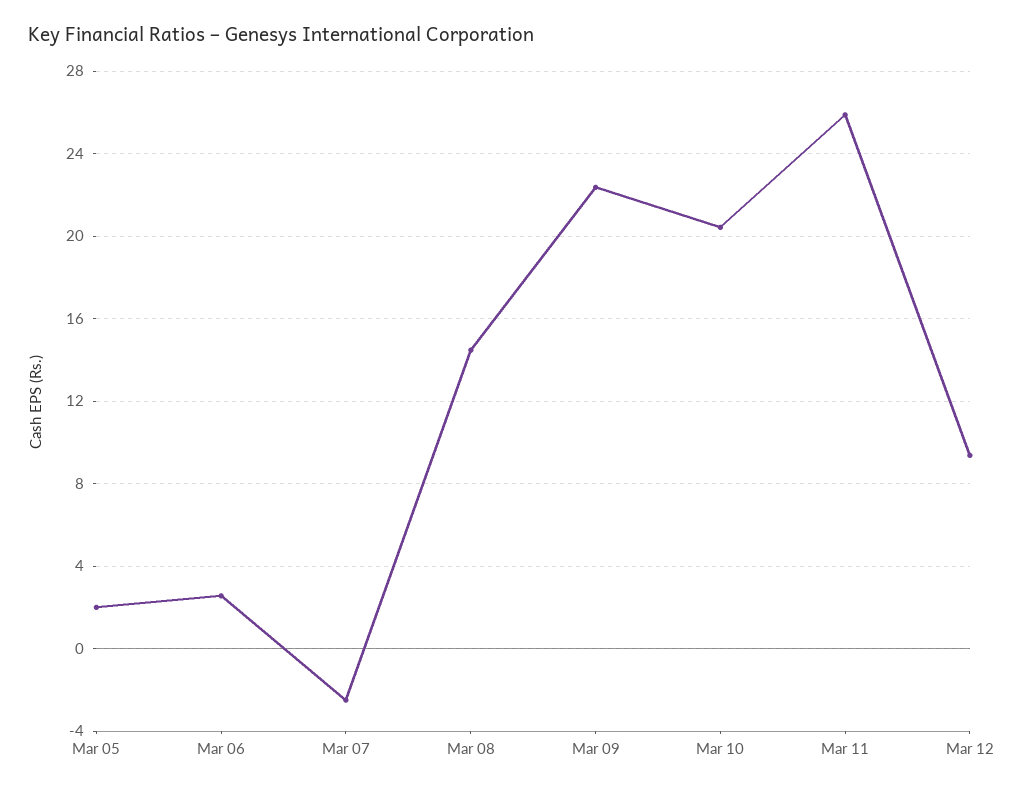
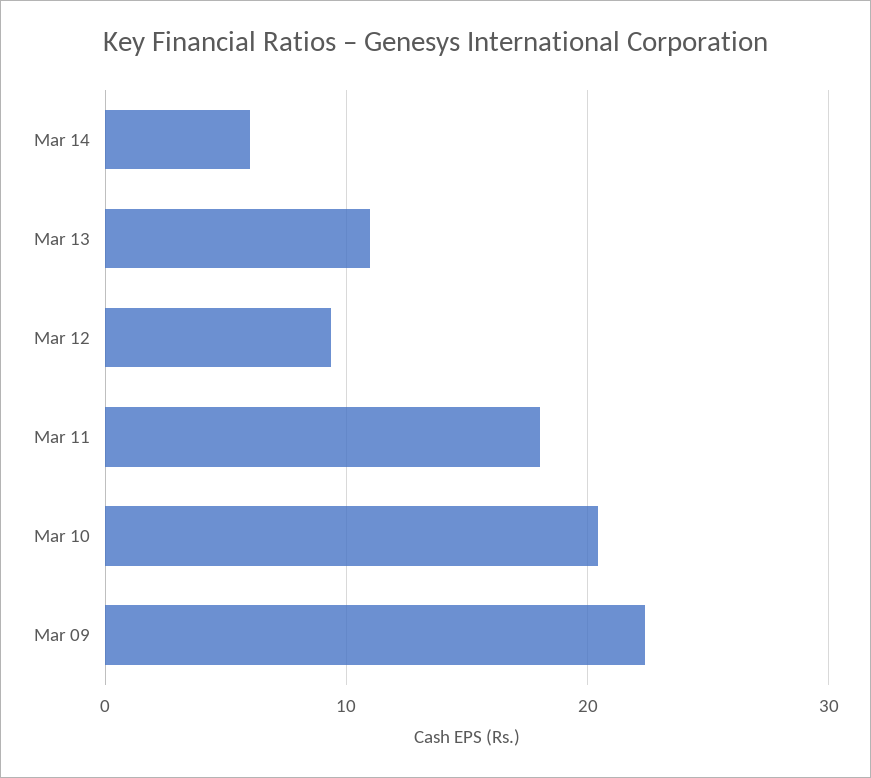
Mar 05: 2 -> none
Mar 06: 2.5 -> none
Mar 07: -2.5 -> none
Mar 08: 14.5 -> none
Mar 11: 26 -> 18
Mar 14: none -> 6
Mar 13: none -> 11

